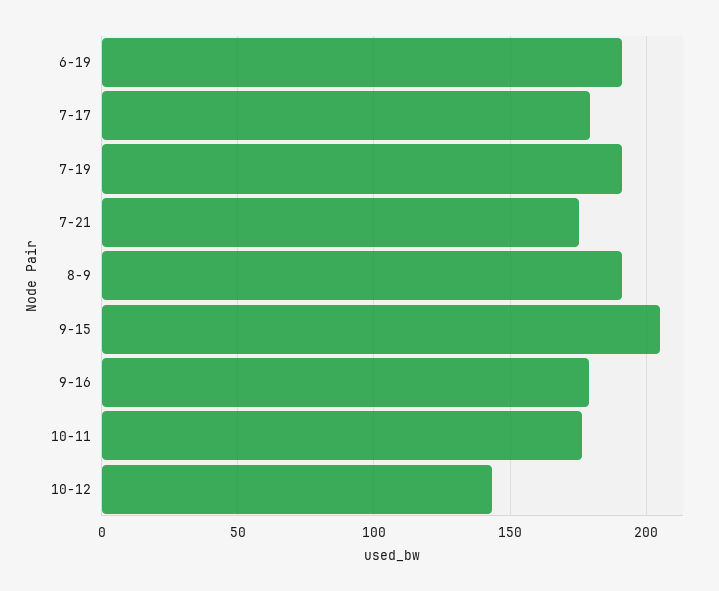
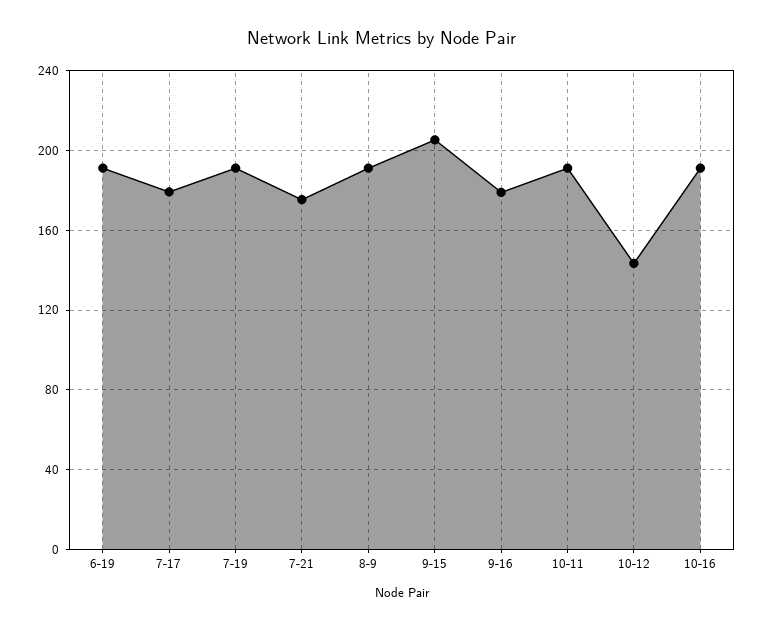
10-11: 175 -> 190
10-16: none -> 190

